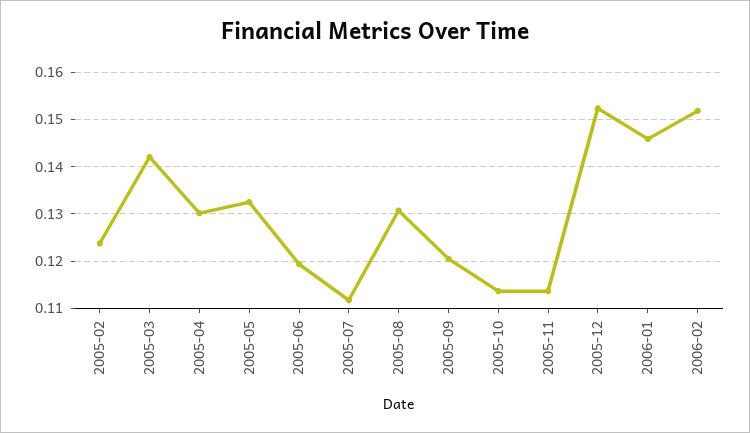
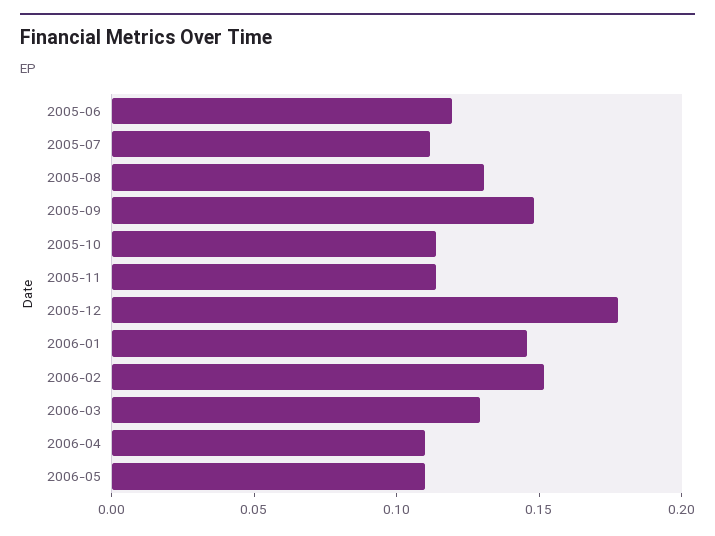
2005-02: 0.124 -> none
2005-03: 0.142 -> none
2005-04: 0.13 -> none
2005-05: 0.132 -> none
2005-09: 0.12 -> 0.15
2005-12: 0.152 -> 0.18
2006-03: none -> 0.13
2006-04: none -> 0.11
2006-05: none -> 0.11

